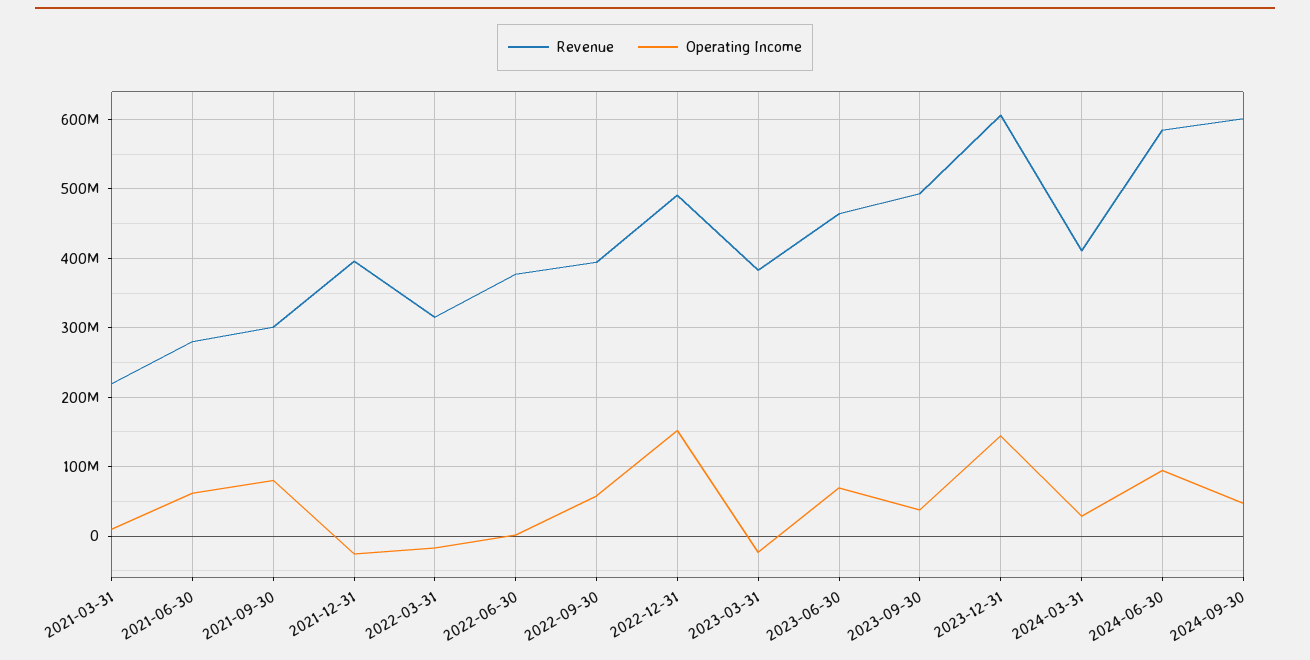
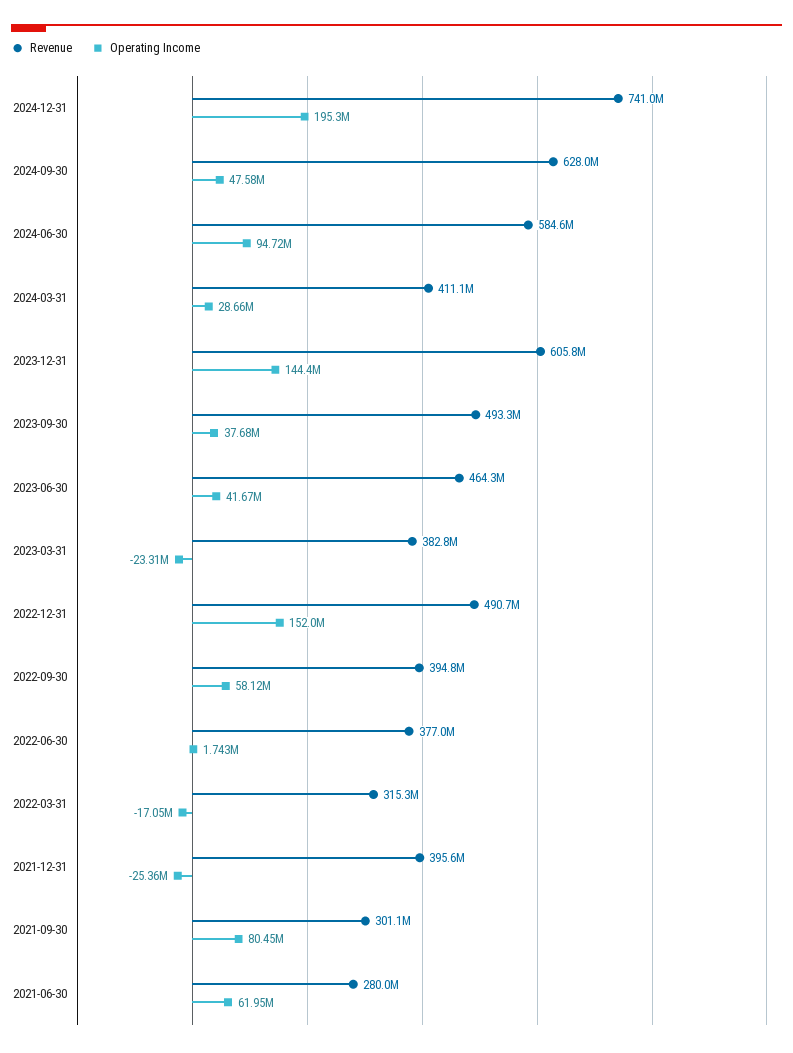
Revenue, 2021-03-31: 220000000 -> none
Operating Income, 2021-03-31: 10000000 -> none
Operating Income, 2023-06-30: 70000000 -> 41670000
Revenue, 2024-09-30: 600000000 -> 628000000
Revenue, 2024-12-31: none -> 741000000
Operating Income, 2024-12-31: none -> 195300000

